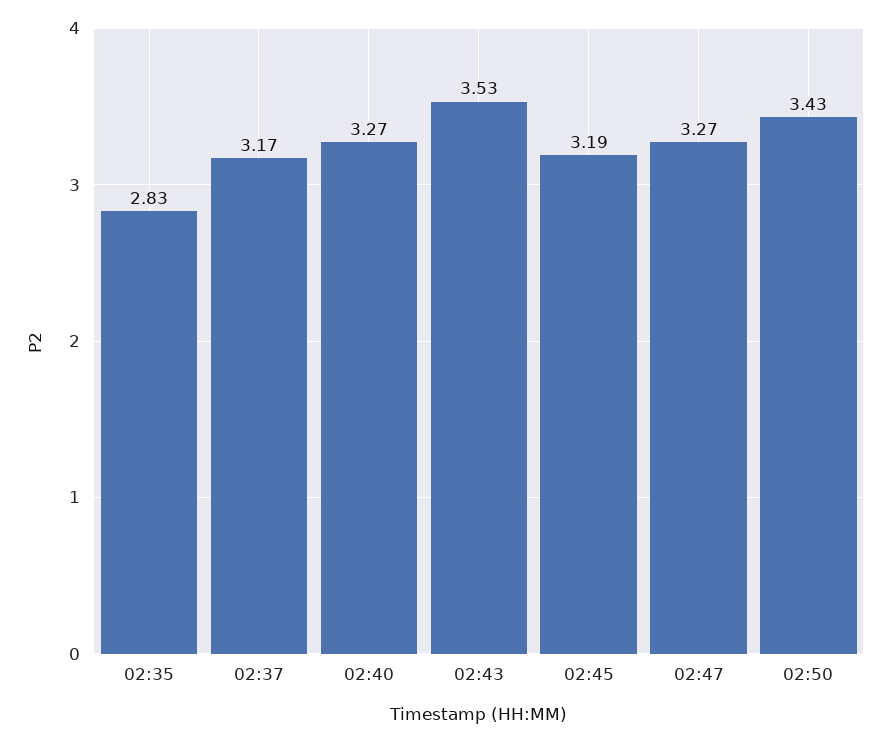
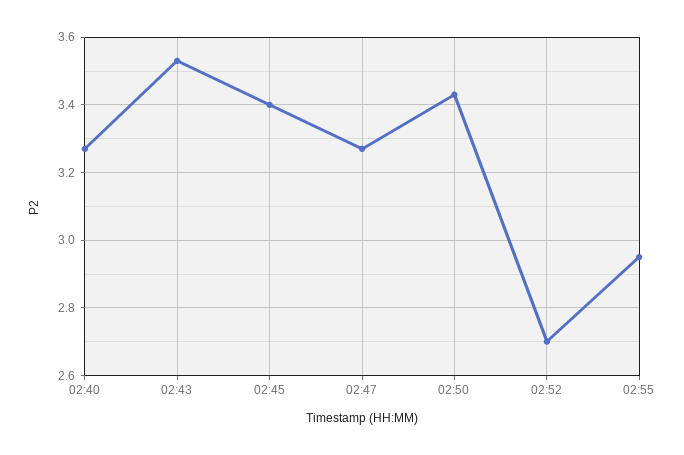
02:35: 2.83 -> none
02:37: 3.17 -> none
02:45: 3.19 -> 3.4
02:52: none -> 2.7
02:55: none -> 2.95

